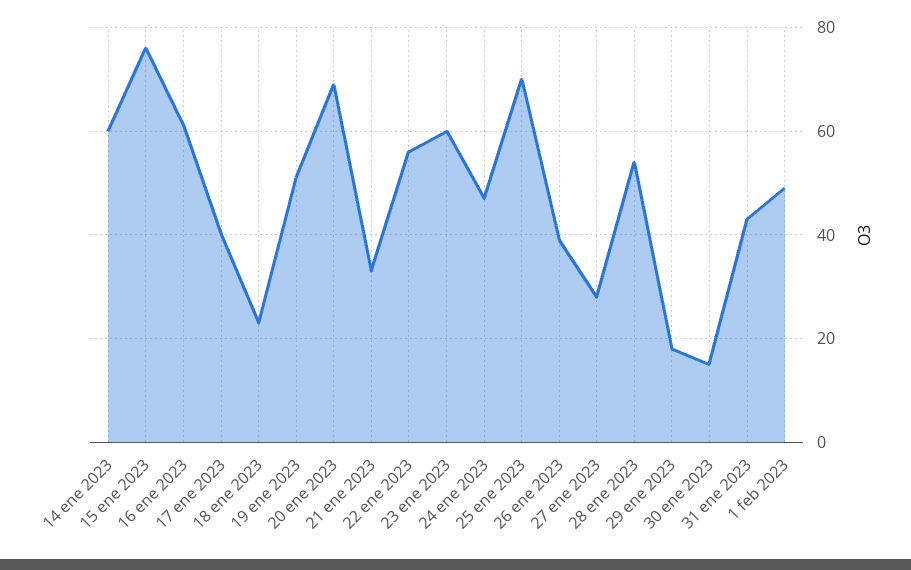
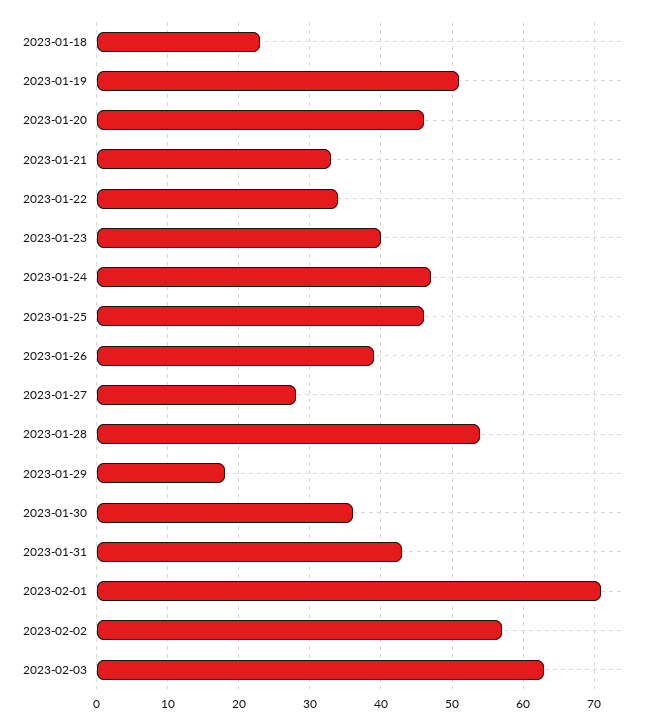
14 ene 2023: 60 -> none
15 ene 2023: 75 -> none
16 ene 2023: 60 -> none
17 ene 2023: 40 -> none
20 ene 2023: 70 -> 46
22 ene 2023: 55 -> 34
23 ene 2023: 60 -> 40
25 ene 2023: 70 -> 46
30 ene 2023: 15 -> 36
1 feb 2023: 50 -> 71
2023-02-02: none -> 57
2023-02-03: none -> 63

